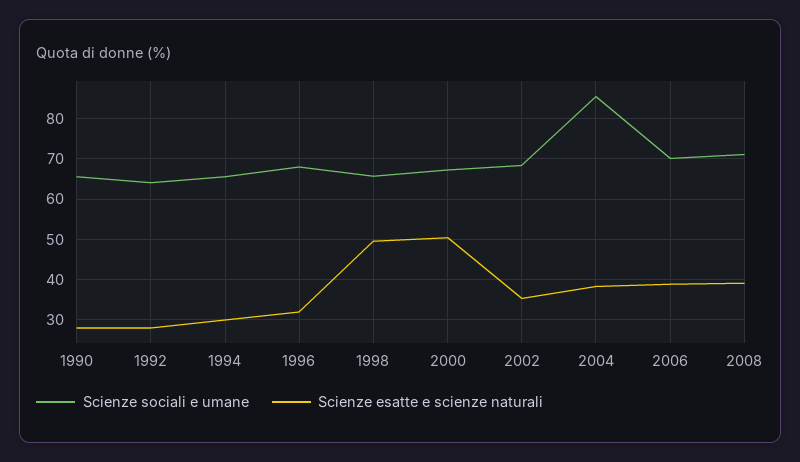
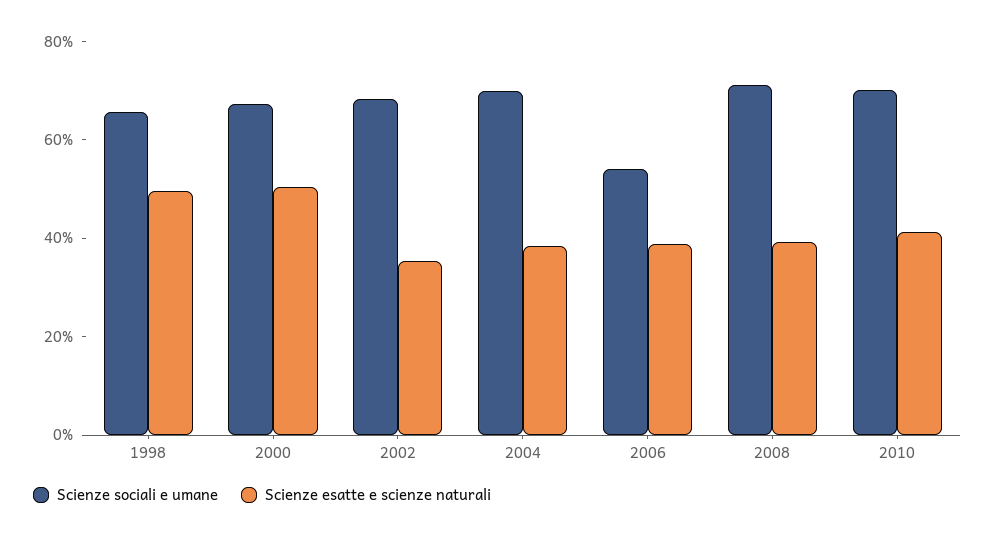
Scienze sociali e umane, 1990: 66 -> none
Scienze esatte e scienze naturali, 1990: 28 -> none
Scienze sociali e umane, 1992: 64 -> none
Scienze esatte e scienze naturali, 1992: 28 -> none
Scienze sociali e umane, 1994: 66 -> none
Scienze esatte e scienze naturali, 1994: 30 -> none
Scienze sociali e umane, 1996: 68 -> none
Scienze esatte e scienze naturali, 1996: 32 -> none
Scienze sociali e umane, 2004: 86 -> 70
Scienze sociali e umane, 2006: 70 -> 55
Scienze sociali e umane, 2010: none -> 70
Scienze esatte e scienze naturali, 2010: none -> 40

